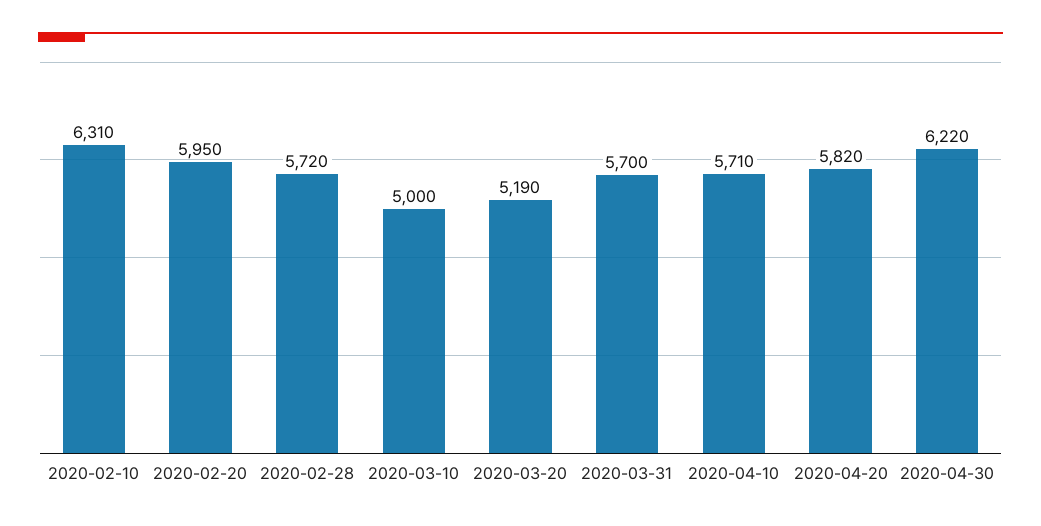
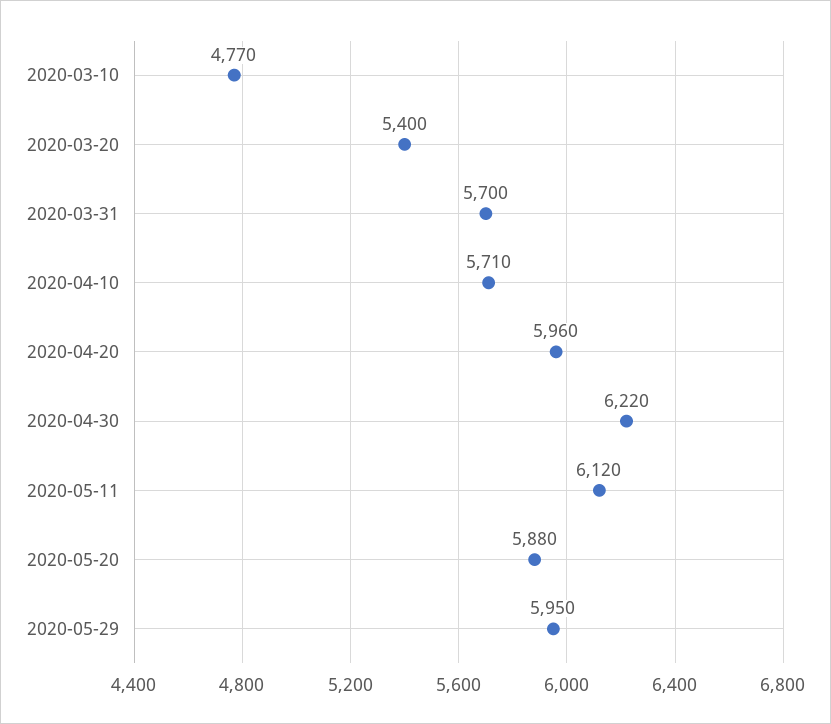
2020-02-10: 6310 -> none
2020-02-20: 5950 -> none
2020-02-28: 5720 -> none
2020-03-10: 5000 -> 4770
2020-03-20: 5190 -> 5400
2020-04-20: 5820 -> 5960
2020-05-11: none -> 6120
2020-05-20: none -> 5880
2020-05-29: none -> 5950

